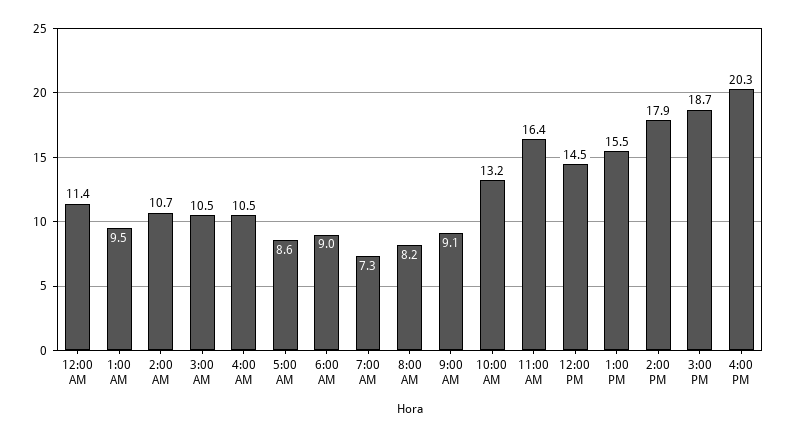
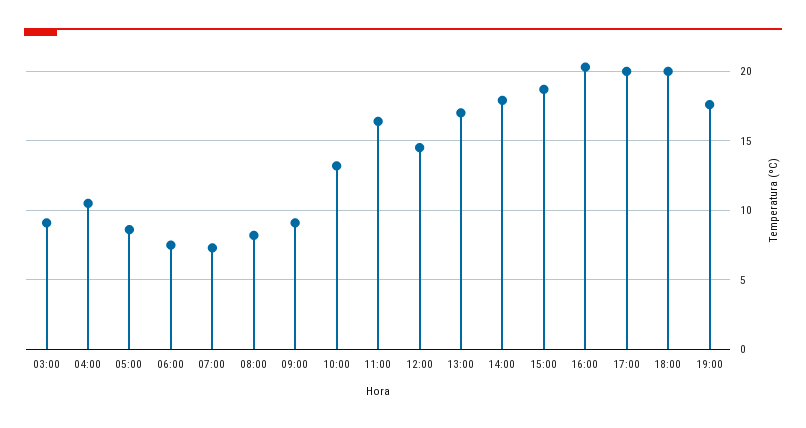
12:00 AM: 11.4 -> none
1:00 AM: 9.5 -> none
2:00 AM: 10.7 -> none
3:00 AM: 10.5 -> 9
6:00 AM: 9 -> 7.5
1:00 PM: 15.5 -> 17
17:00: none -> 20
18:00: none -> 20
19:00: none -> 17.5

